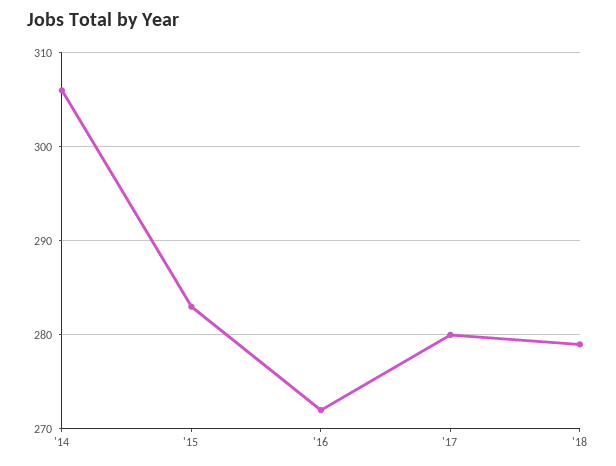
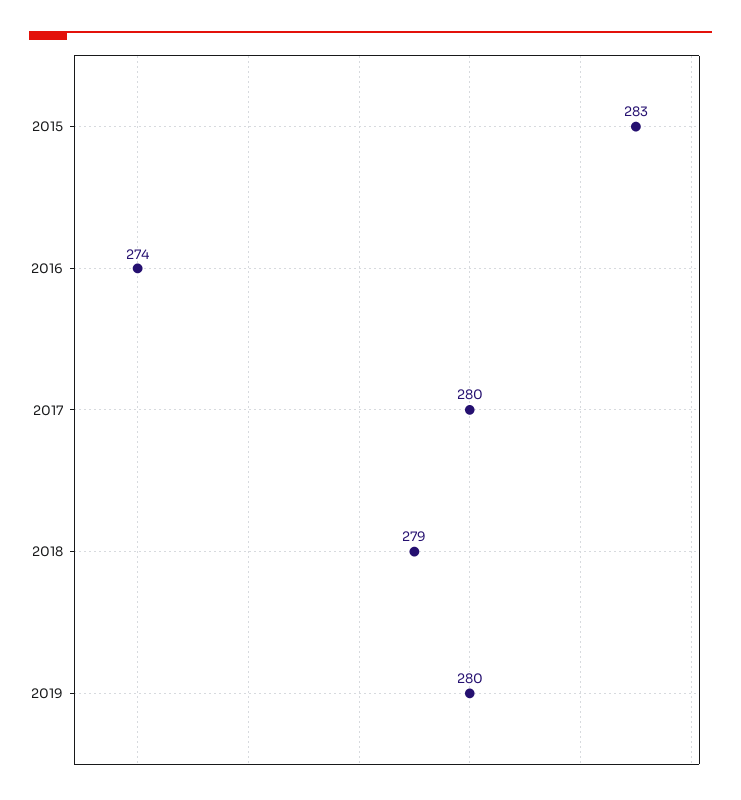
'14: 306 -> none
'16: 272 -> 274
2019: none -> 280

